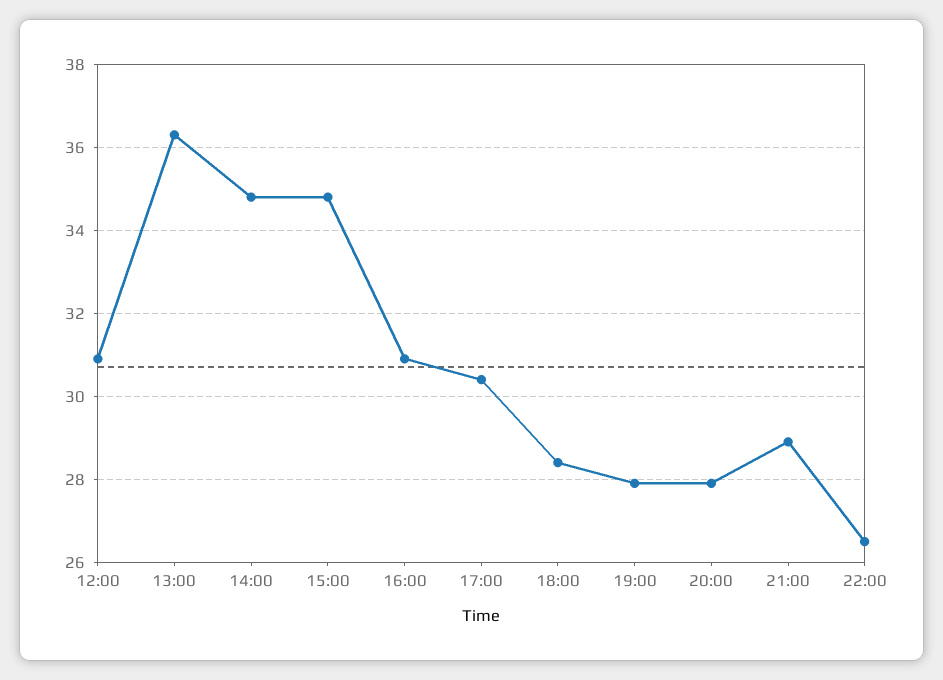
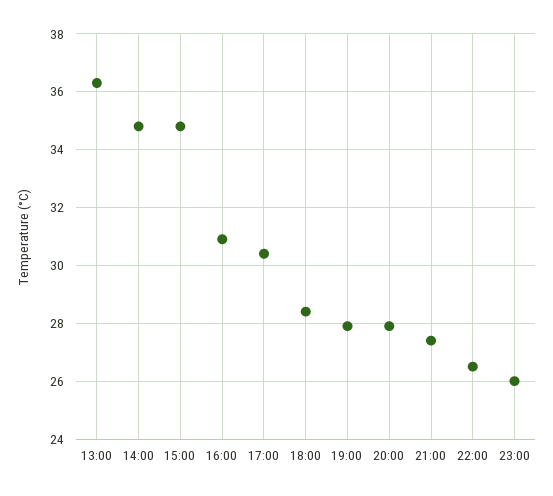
12:00: 31 -> none
21:00: 29 -> 27.5
23:00: none -> 26

